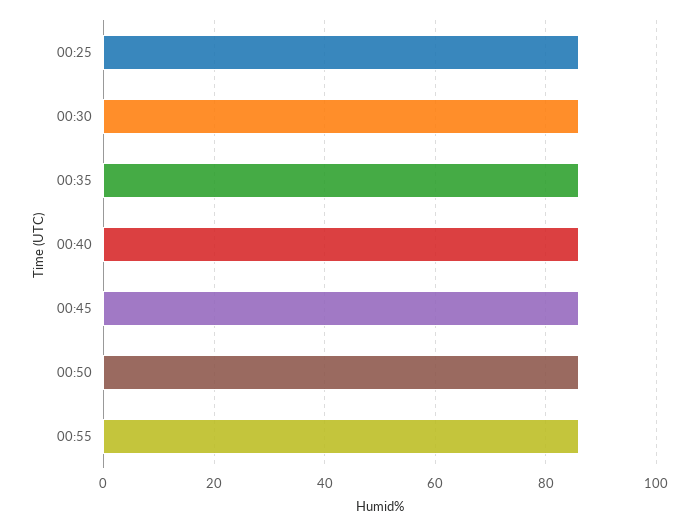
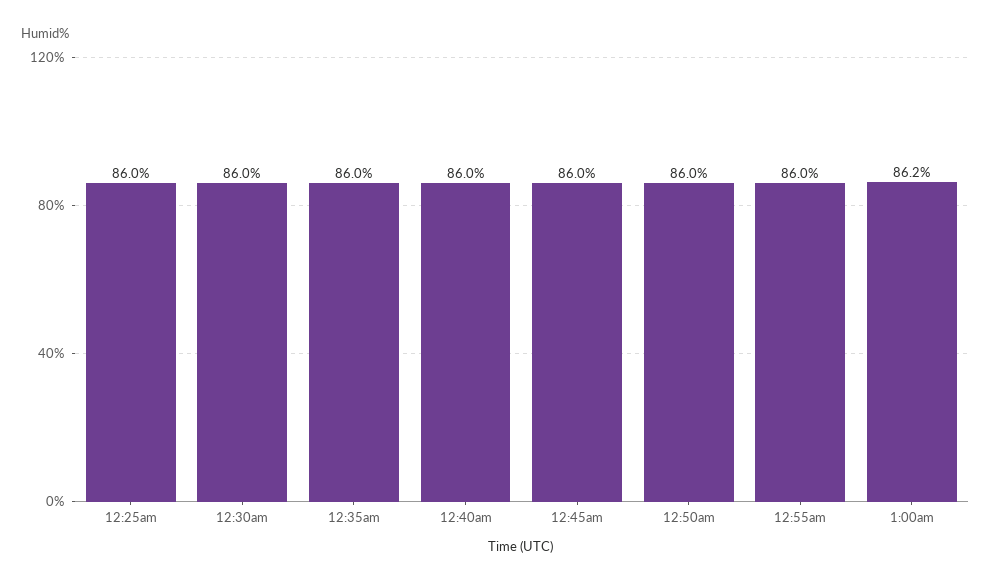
1:00am: none -> 86.2

